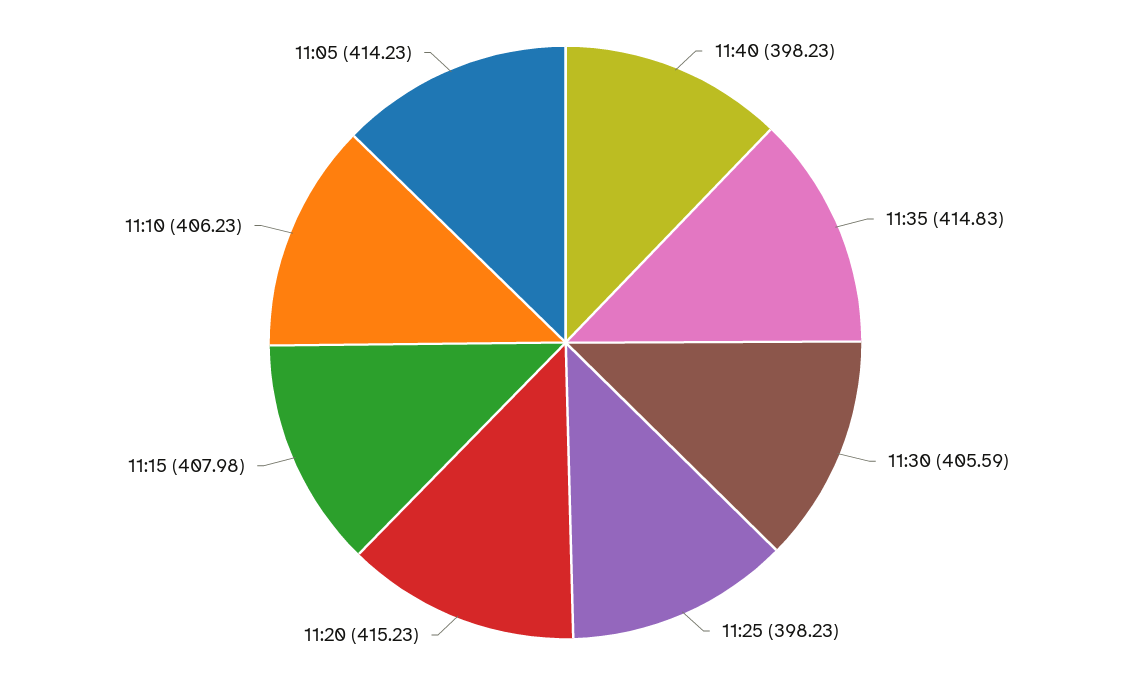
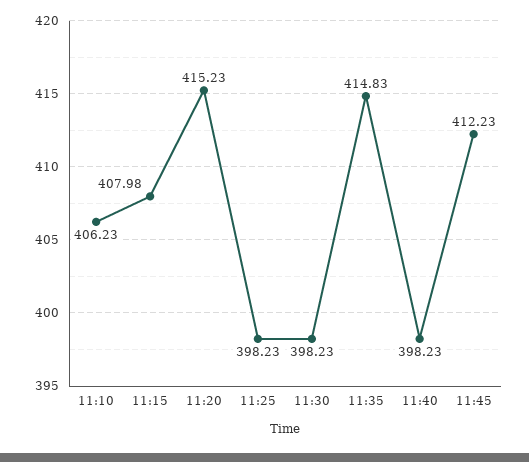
11:30: 405.59 -> 398.23
11:05: 414.23 -> none
11:45: none -> 412.23

